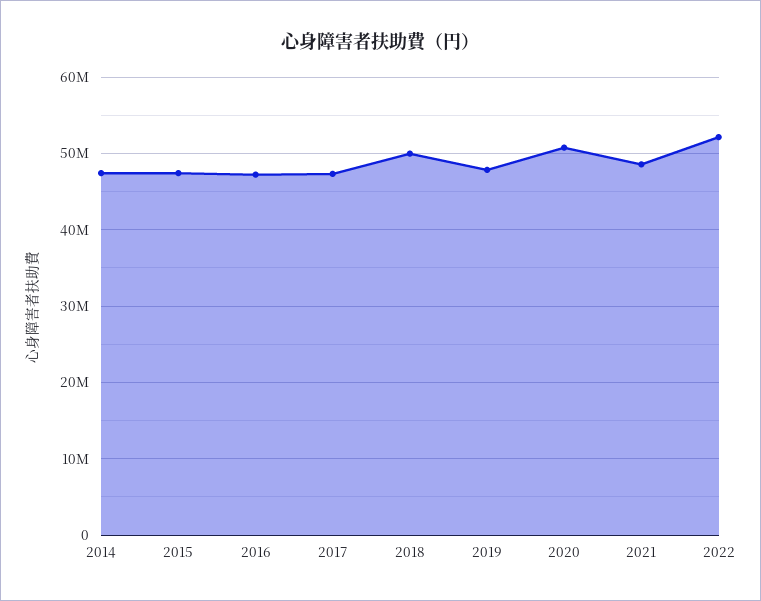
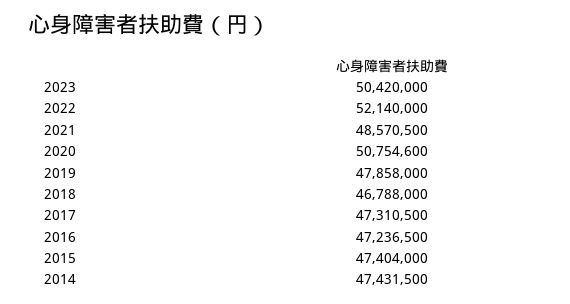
2018: 50000000 -> 46788000
2023: none -> 50420000

